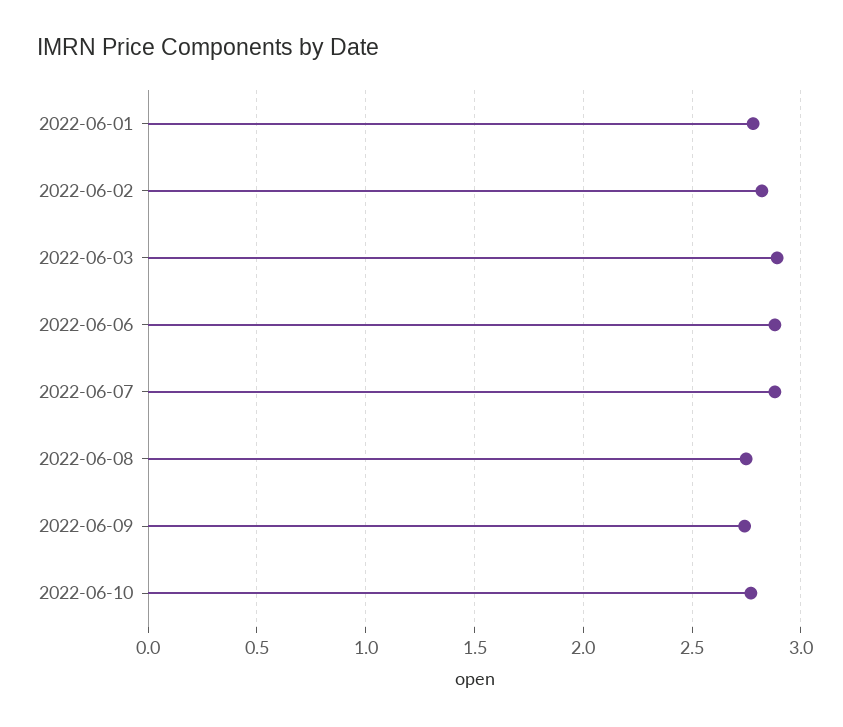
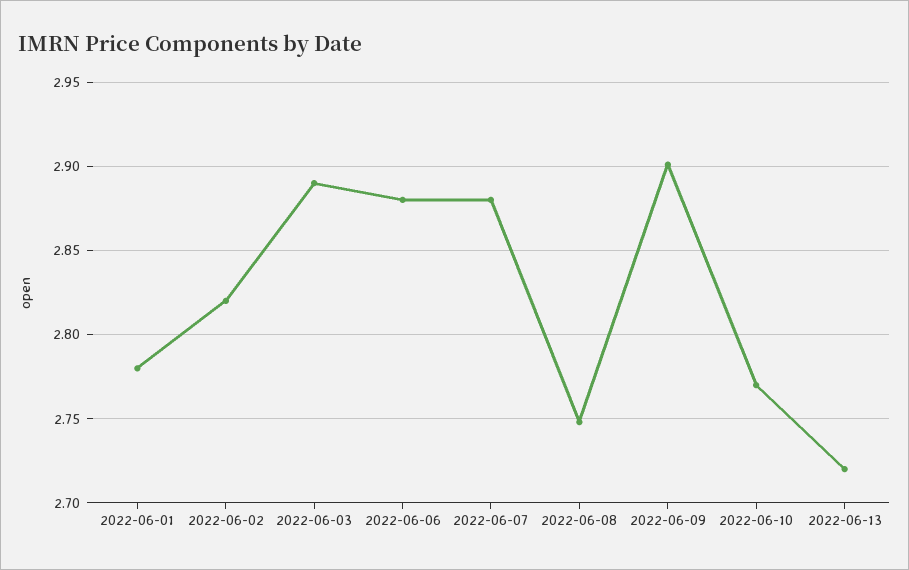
2022-06-09: 2.75 -> 2.9
2022-06-13: none -> 2.72

